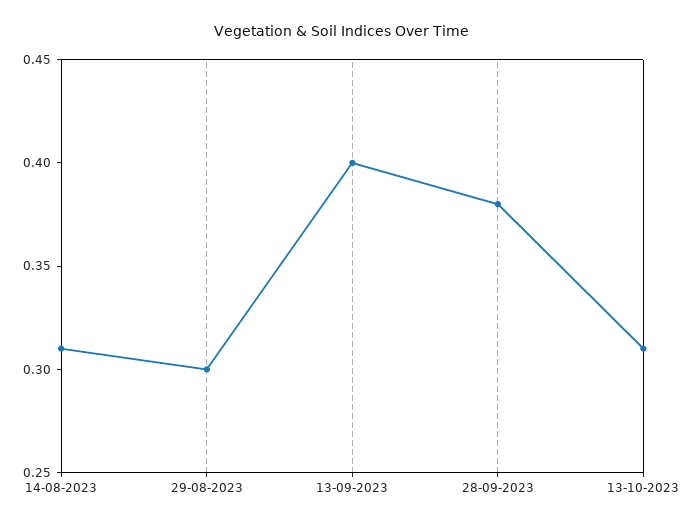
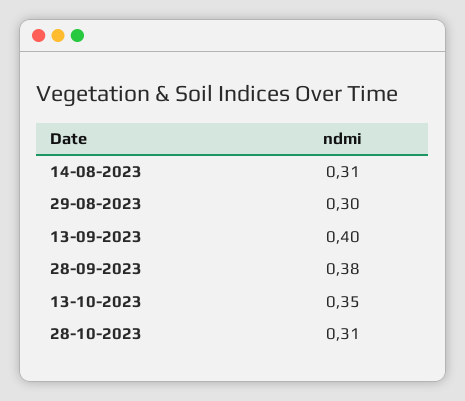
13-10-2023: 0.31 -> 0.35
28-10-2023: none -> 0.31

